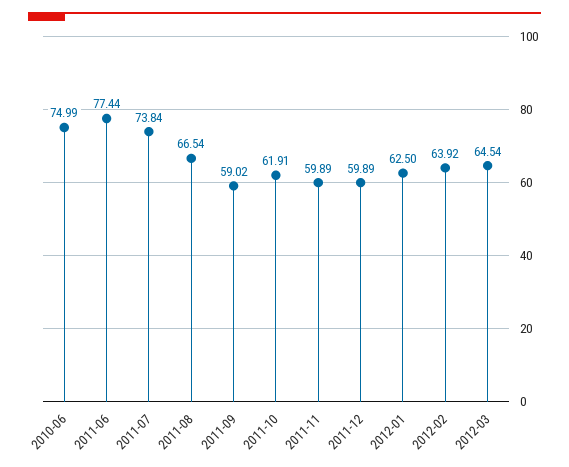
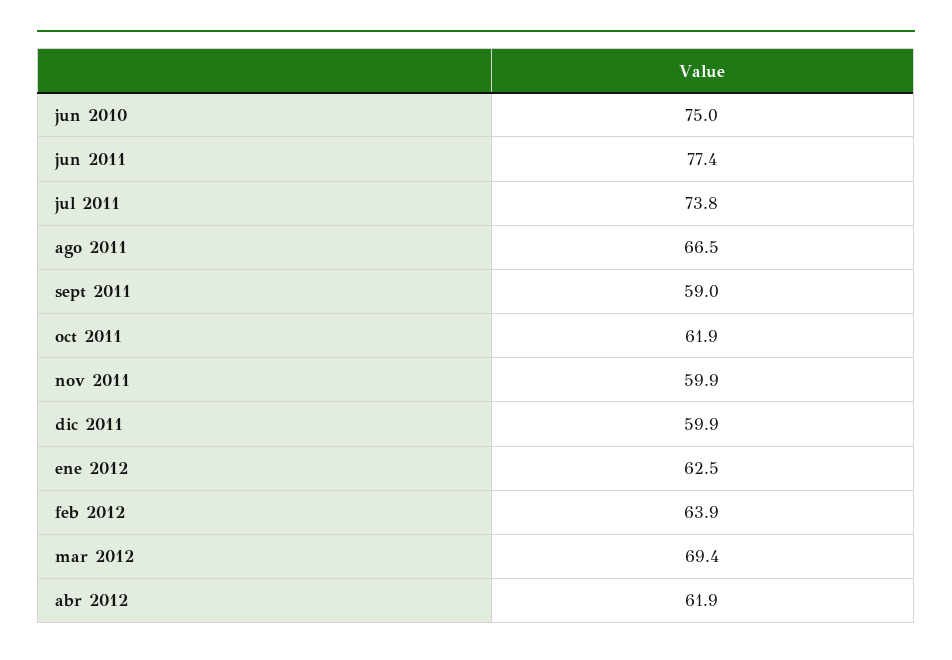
2012-03: 64.54 -> 69.4
abr 2012: none -> 61.9

